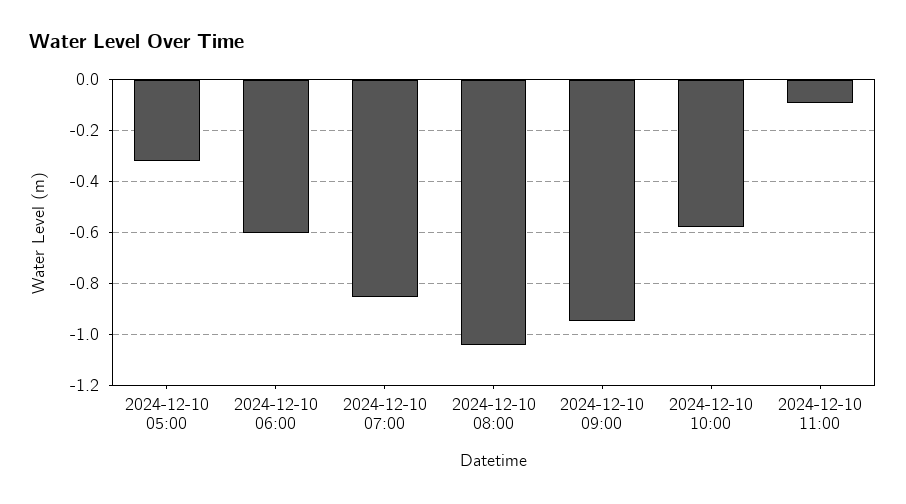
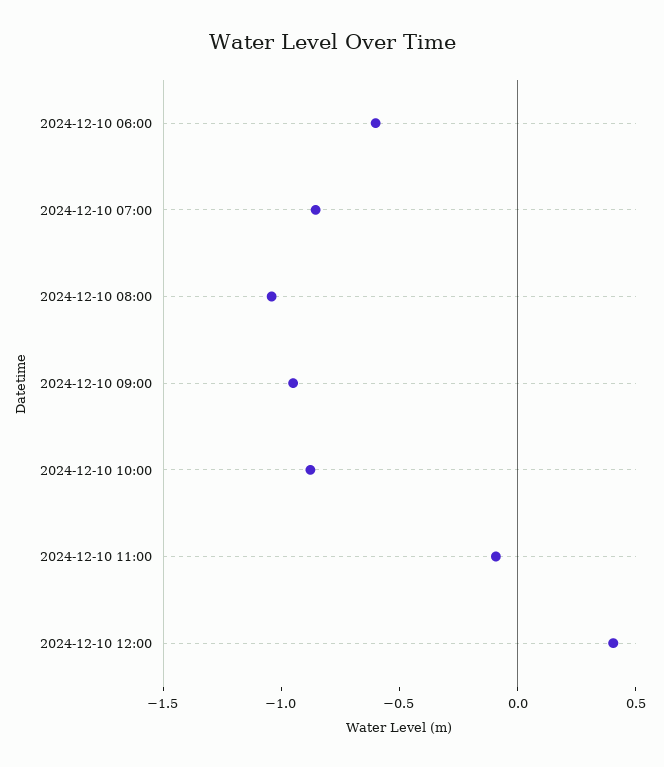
2024-12-10 05:00: -0.325 -> none
2024-12-10 10:00: -0.575 -> -0.9
2024-12-10 12:00: none -> 0.4

